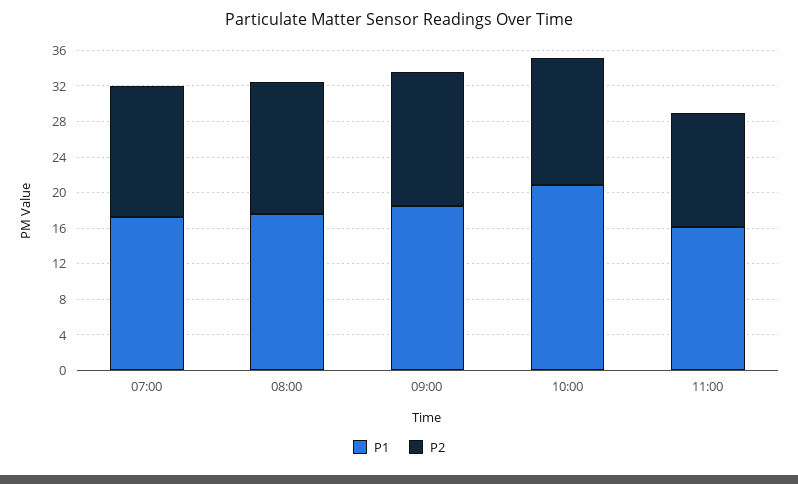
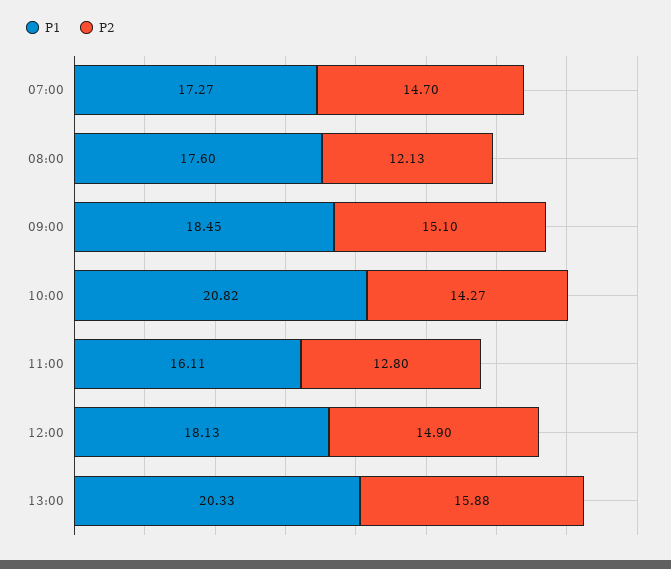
P2, 08:00: 15 -> 12.13
P1, 12:00: none -> 18.13
P2, 12:00: none -> 14.9
P1, 13:00: none -> 20.33
P2, 13:00: none -> 15.88

